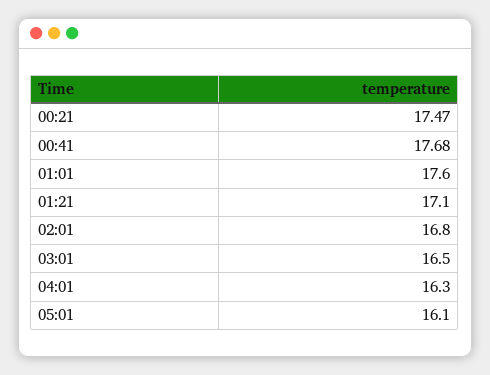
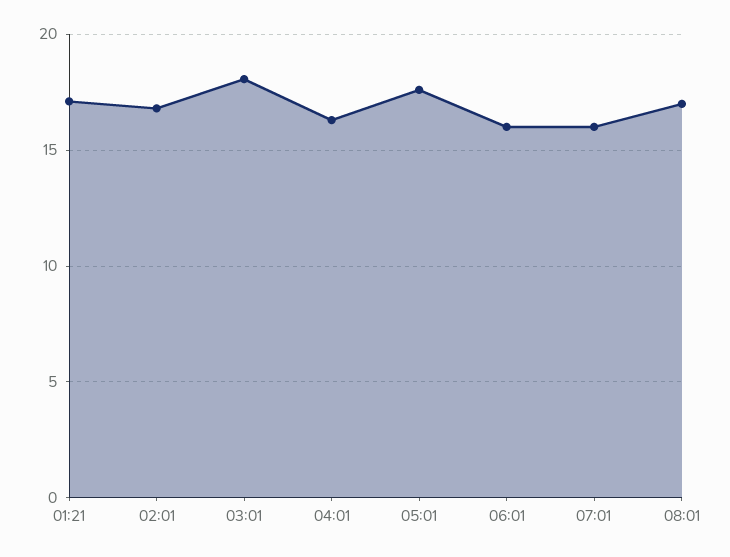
00:21: 17.47 -> none
00:41: 17.68 -> none
01:01: 17.6 -> none
03:01: 16.5 -> 18
05:01: 16.1 -> 17.5
06:01: none -> 16
07:01: none -> 16
08:01: none -> 17

